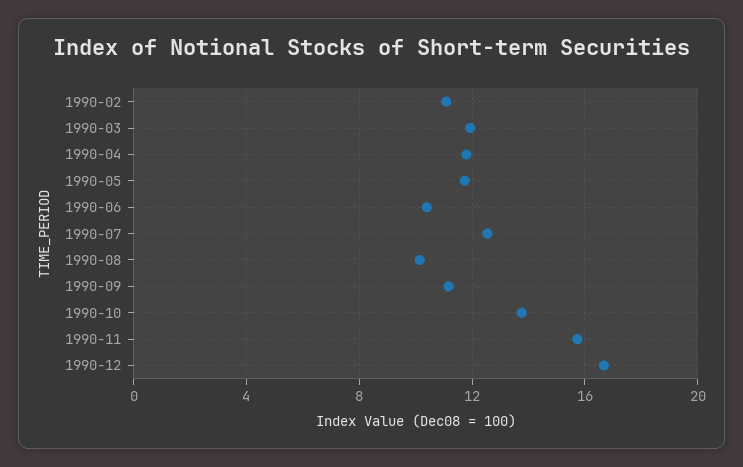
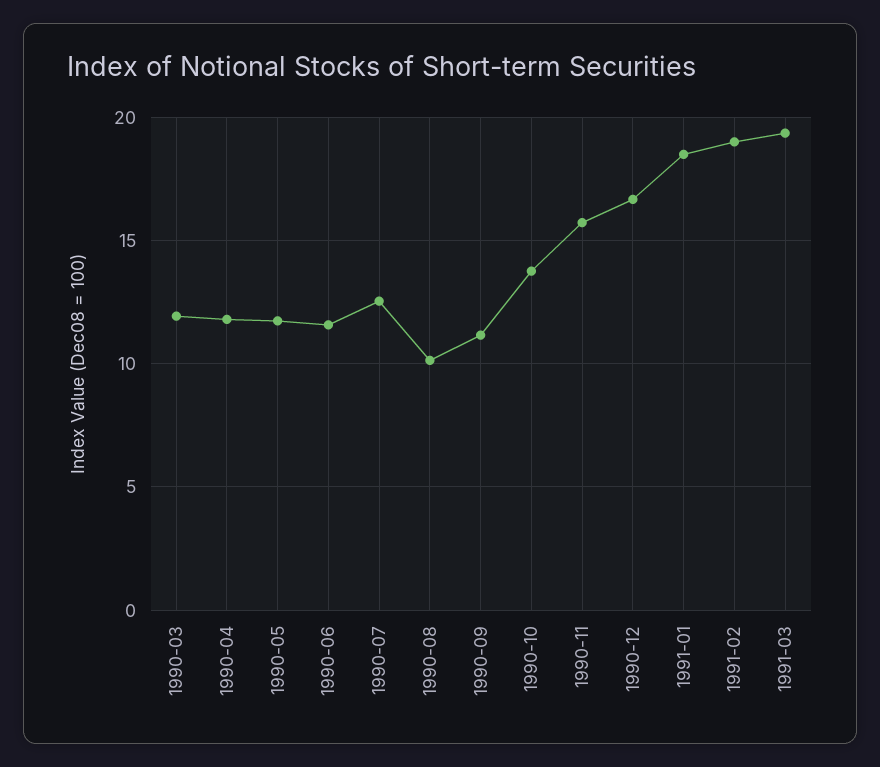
1990-02: 11 -> none
1990-06: 10.5 -> 11.5
1991-01: none -> 18.5
1991-02: none -> 19
1991-03: none -> 19.5

